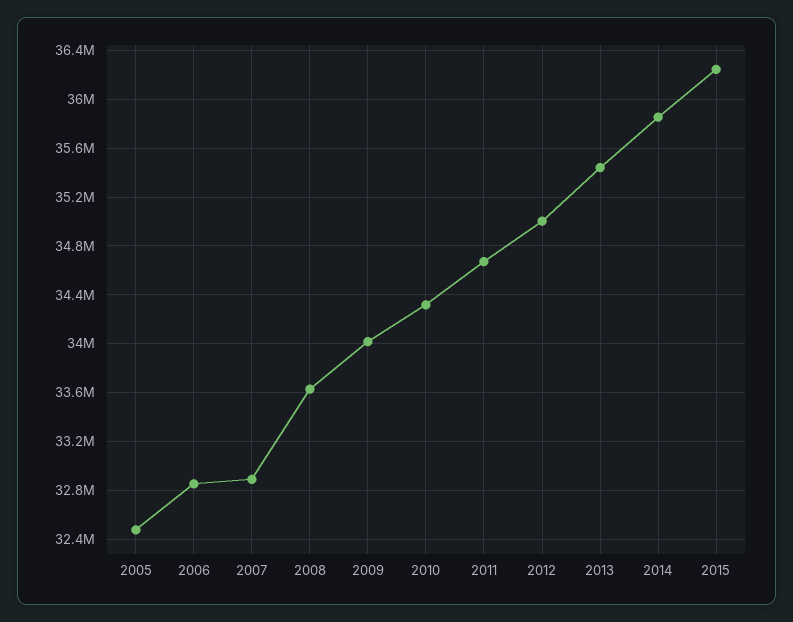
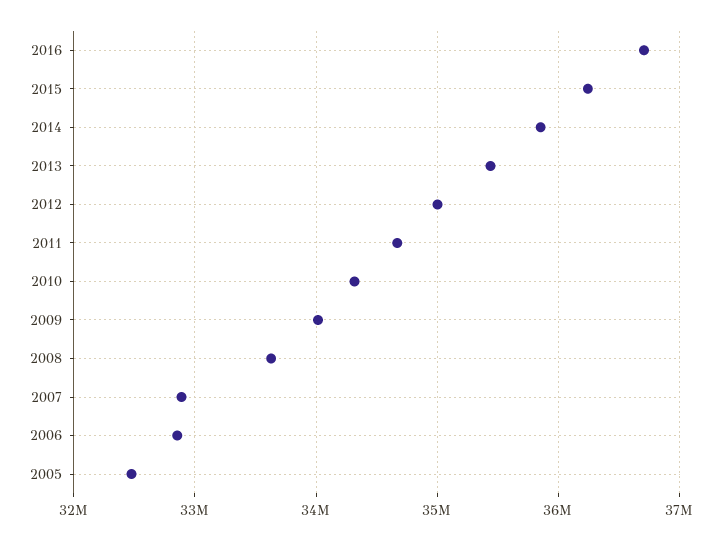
2016: none -> 36700000

